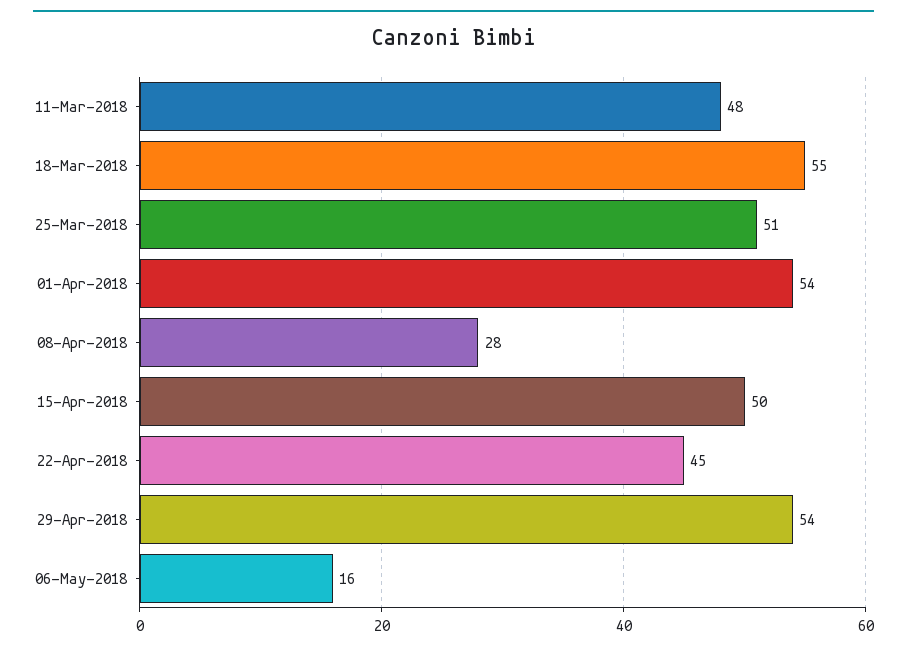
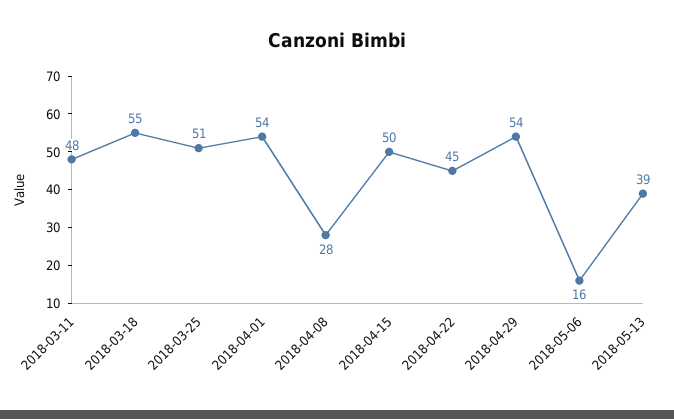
2018-05-13: none -> 39

